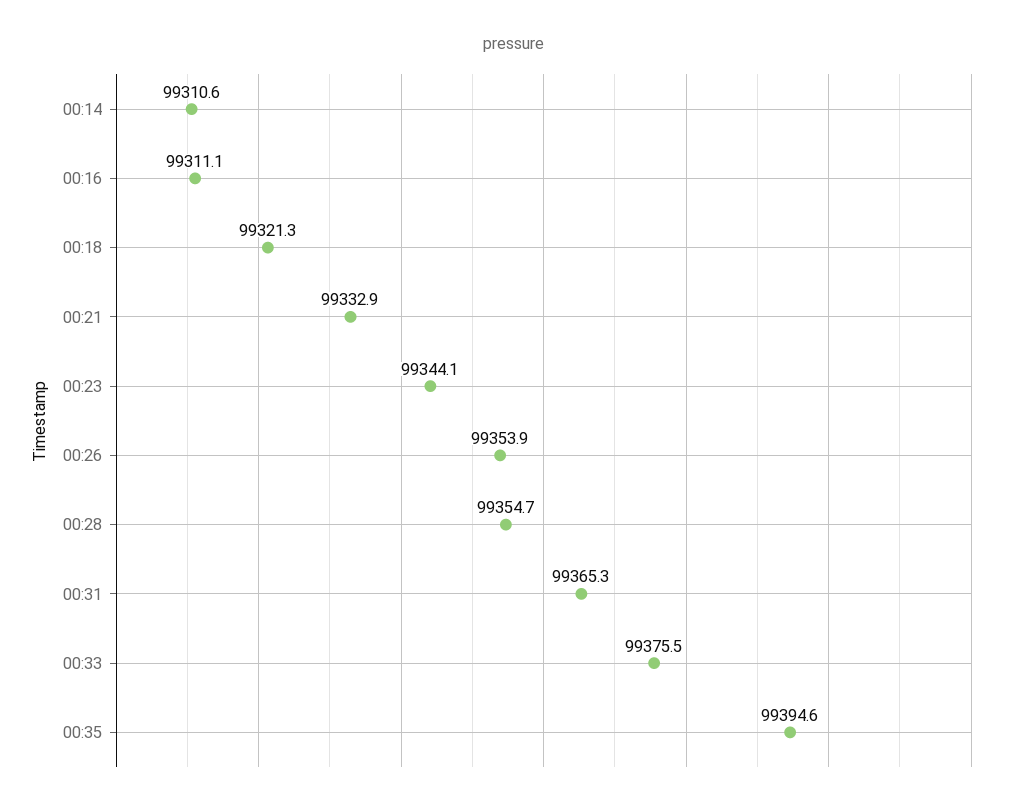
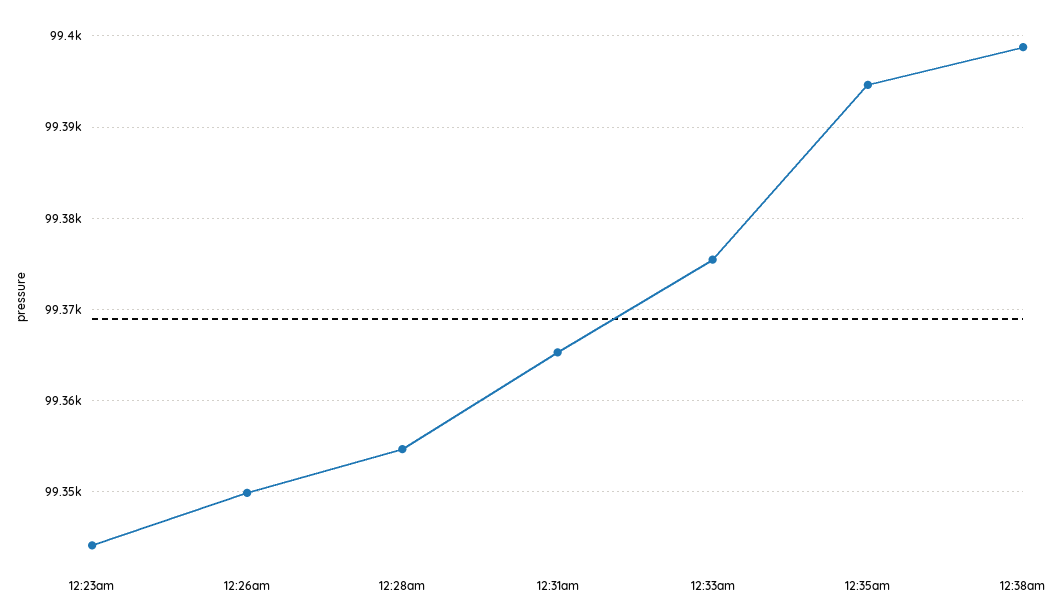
00:14: 99310.6 -> none
00:16: 99311.1 -> none
00:18: 99321.3 -> none
00:21: 99332.9 -> none
00:26: 99353.9 -> 99350
12:38am: none -> 99399

